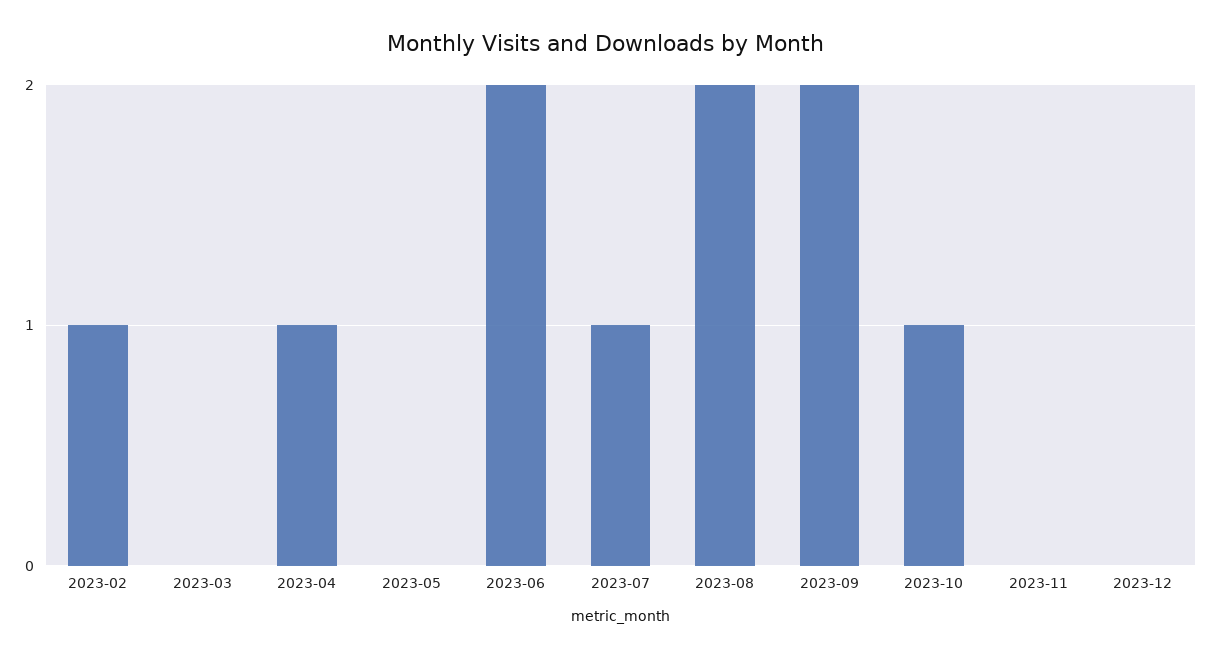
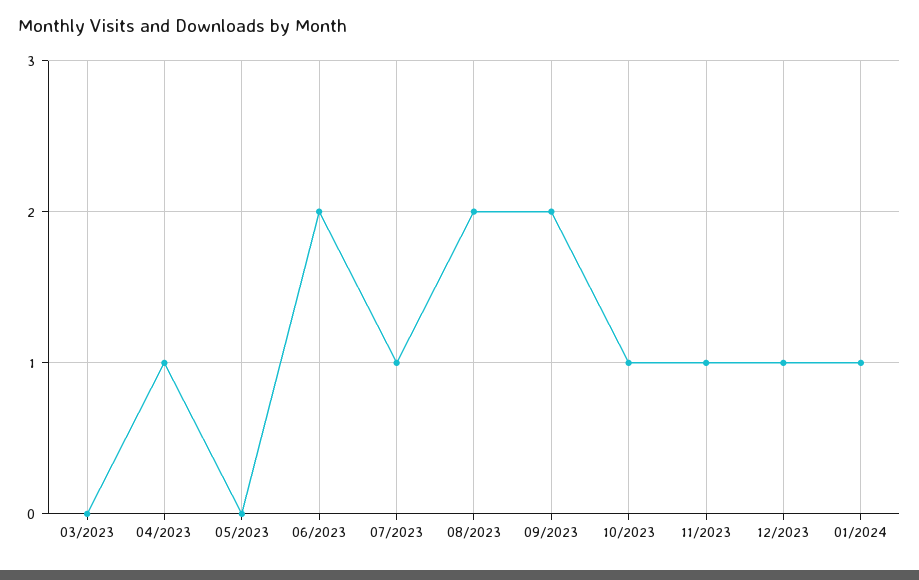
2023-02: 1 -> none
2023-11: 0 -> 1
2023-12: 0 -> 1
01/2024: none -> 1

